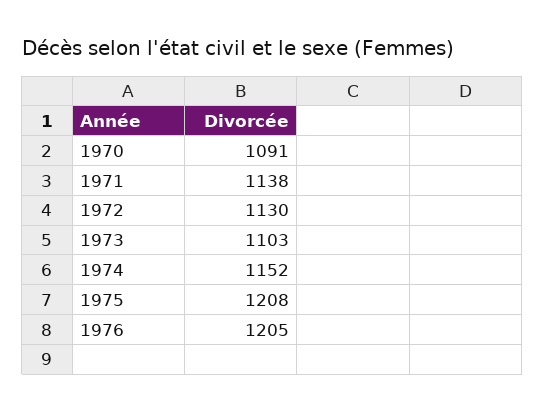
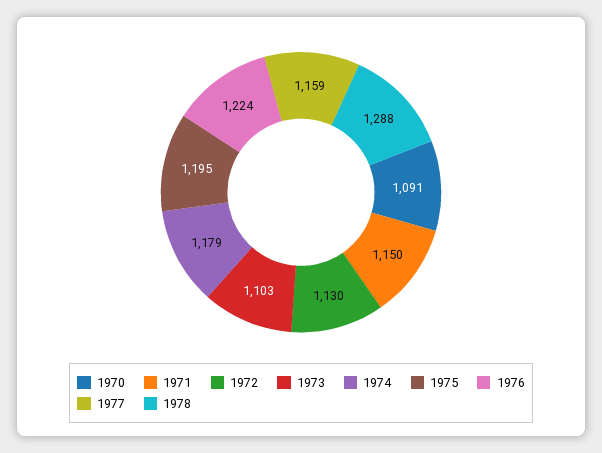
1971: 1138 -> 1150
1974: 1152 -> 1179
1975: 1208 -> 1195
1976: 1205 -> 1224
1977: none -> 1159
1978: none -> 1288

